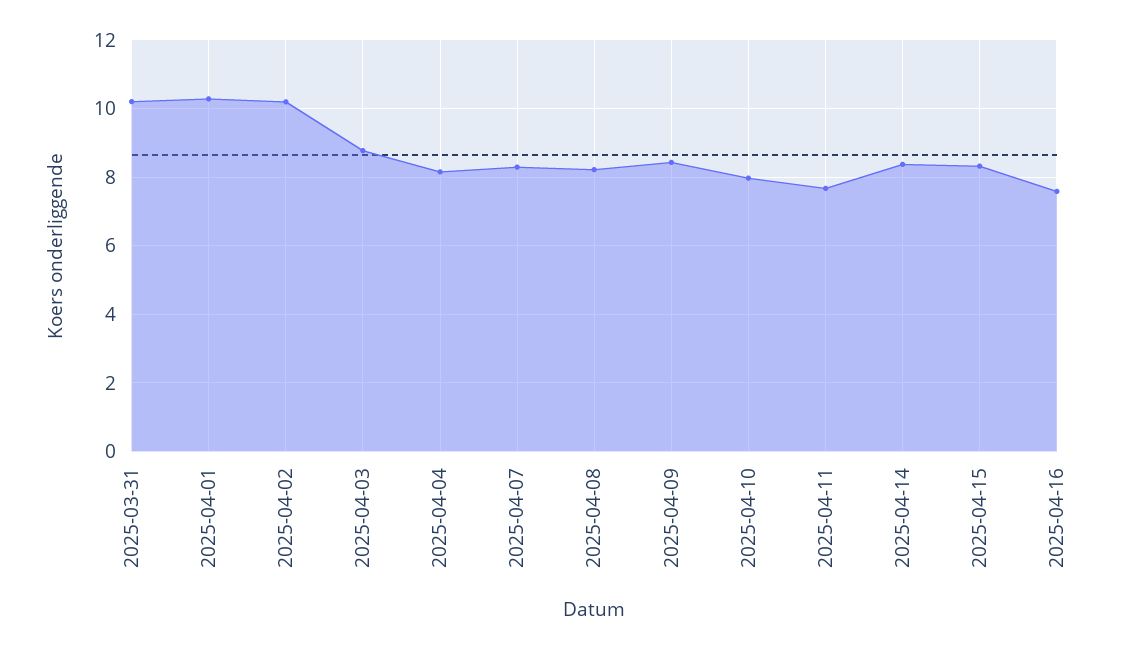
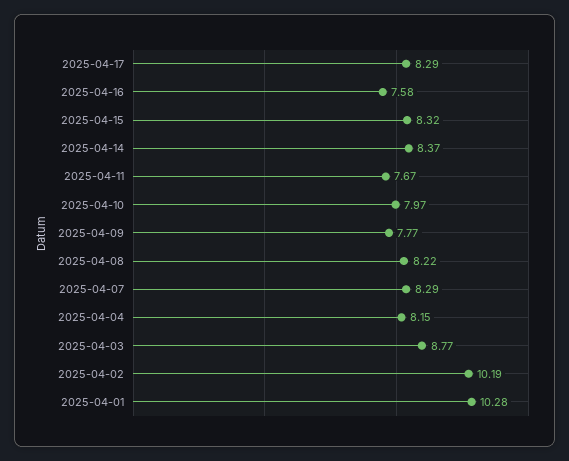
2025-03-31: 10.2 -> none
2025-04-09: 8.4 -> 7.77
2025-04-17: none -> 8.29

